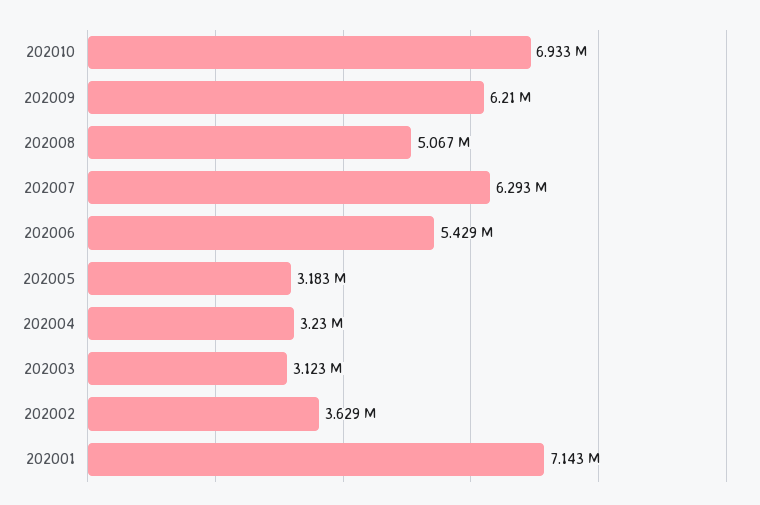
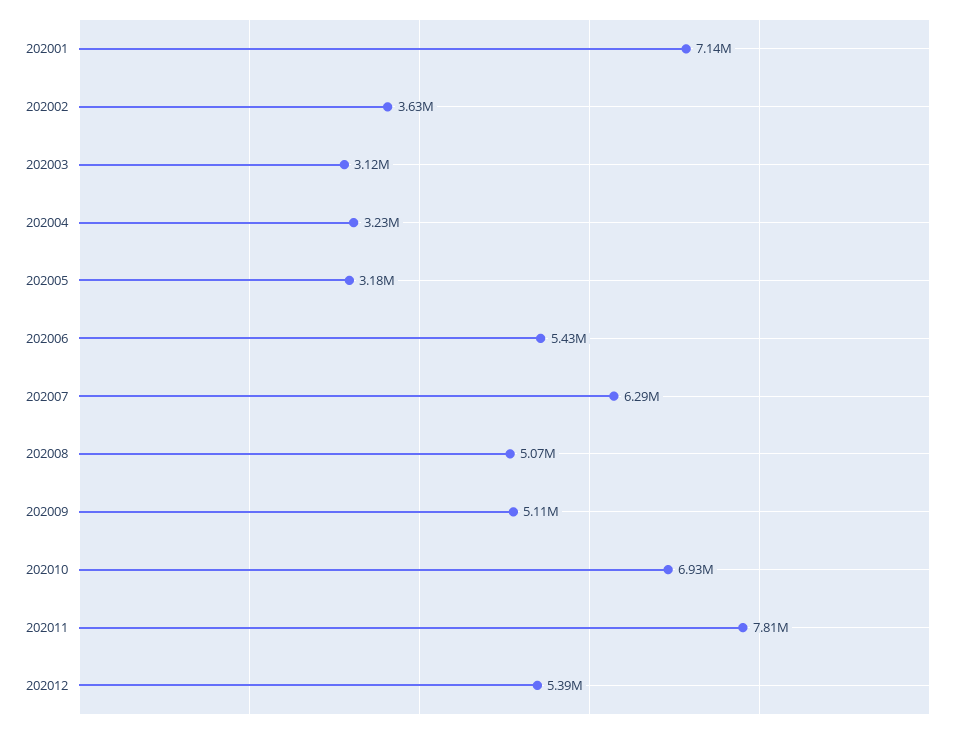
202009: 6210000 -> 5110000
202011: none -> 7810000
202012: none -> 5390000

